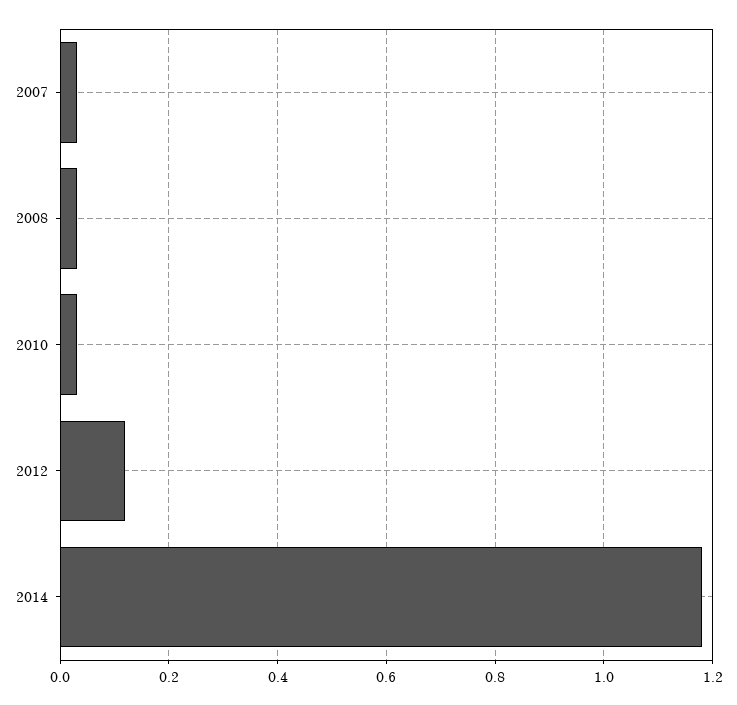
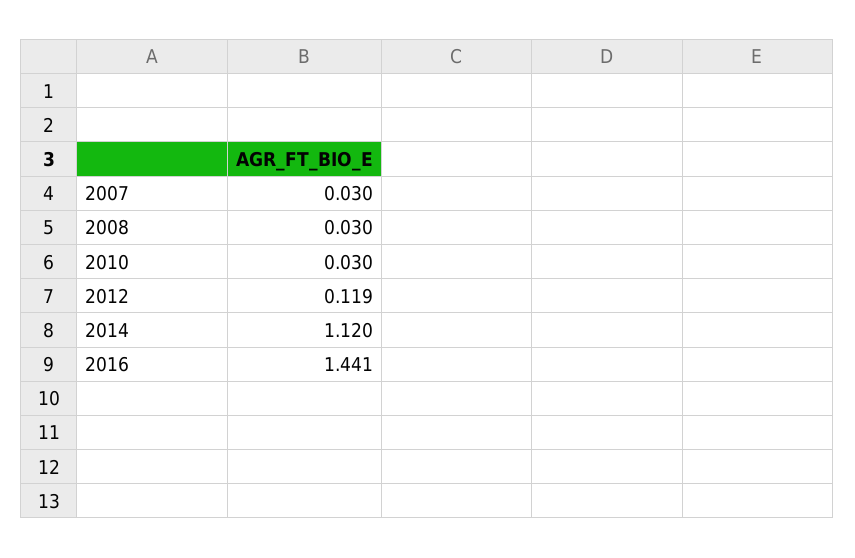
2014: 1.18 -> 1.12
2016: none -> 1.441

